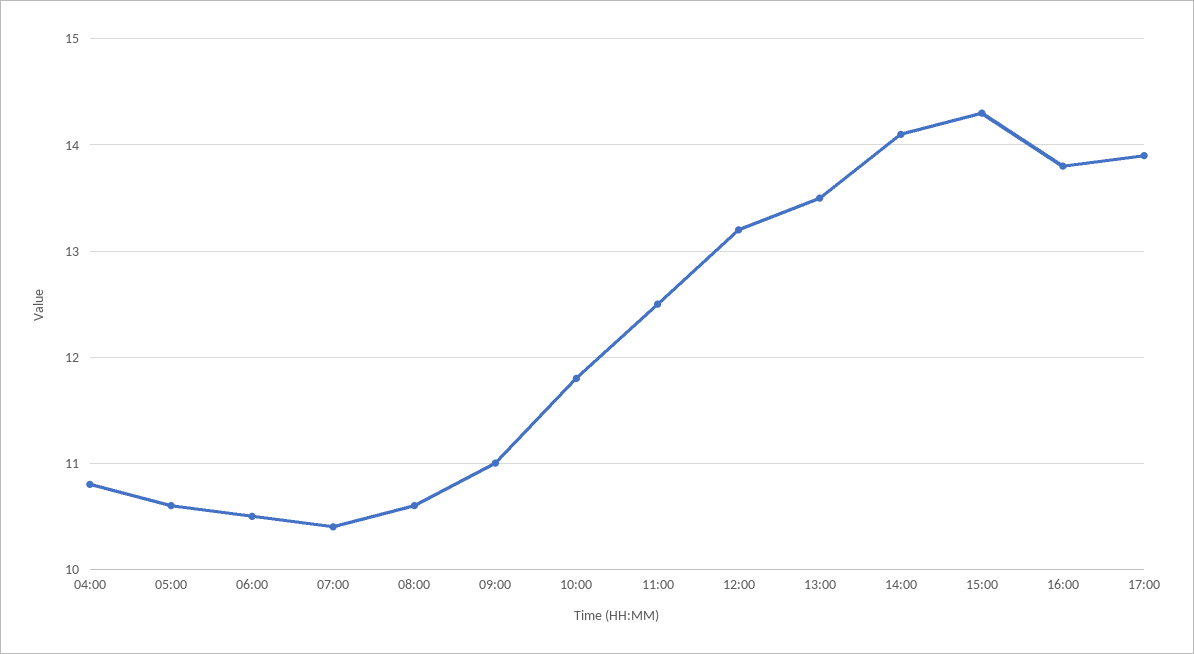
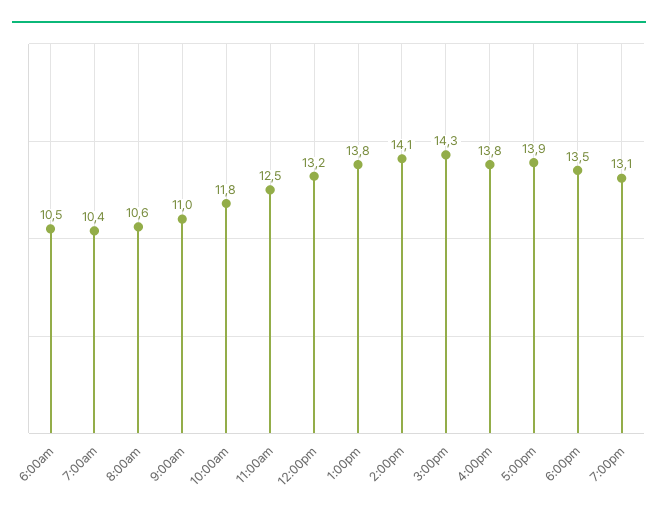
04:00: 10.8 -> none
05:00: 10.6 -> none
13:00: 13.5 -> 13.8
6:00pm: none -> 13.5
7:00pm: none -> 13.1

